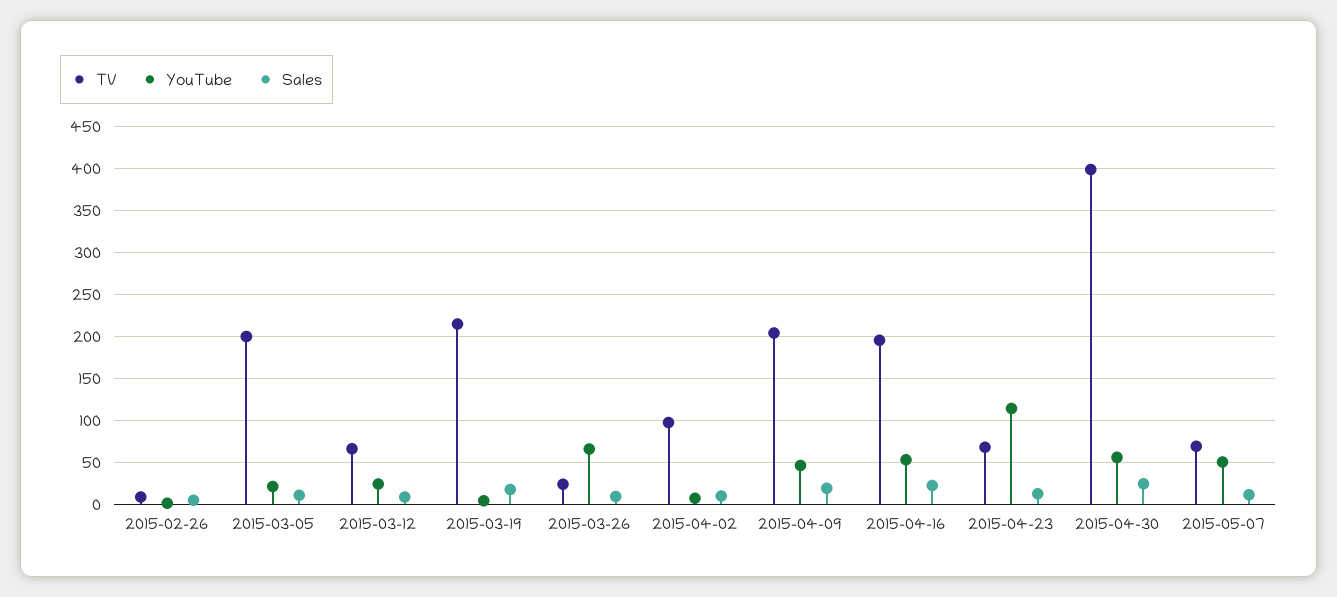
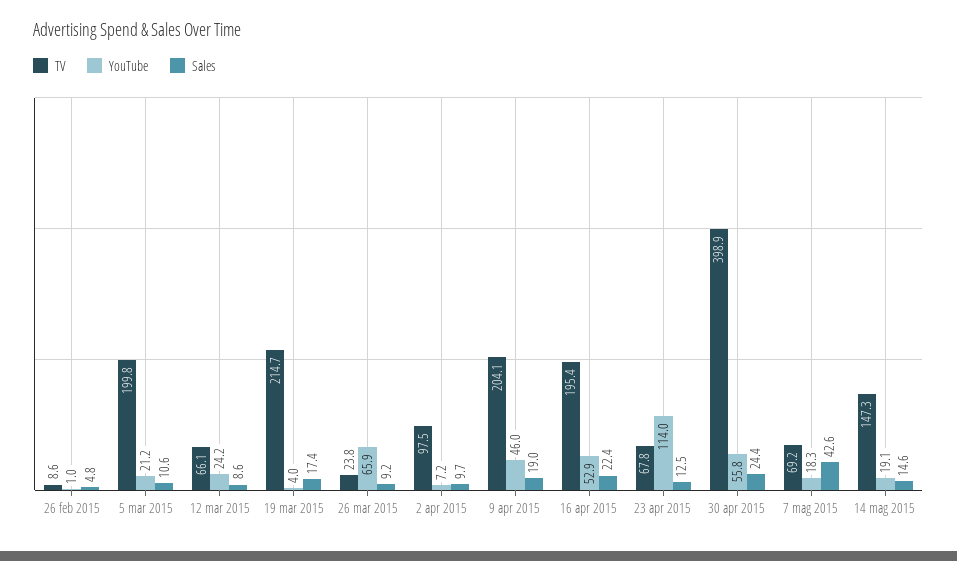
YouTube, 2015-05-07: 50 -> 18.3
Sales, 2015-05-07: 10 -> 42.6
TV, 14 mag 2015: none -> 147.3
YouTube, 14 mag 2015: none -> 19.1
Sales, 14 mag 2015: none -> 14.6

